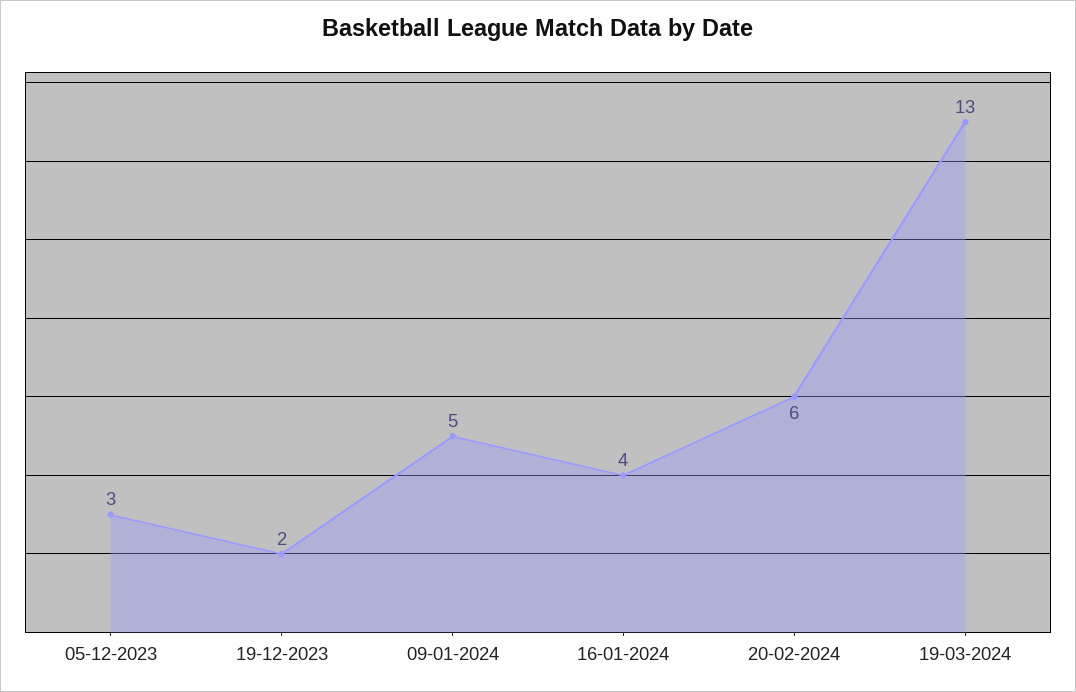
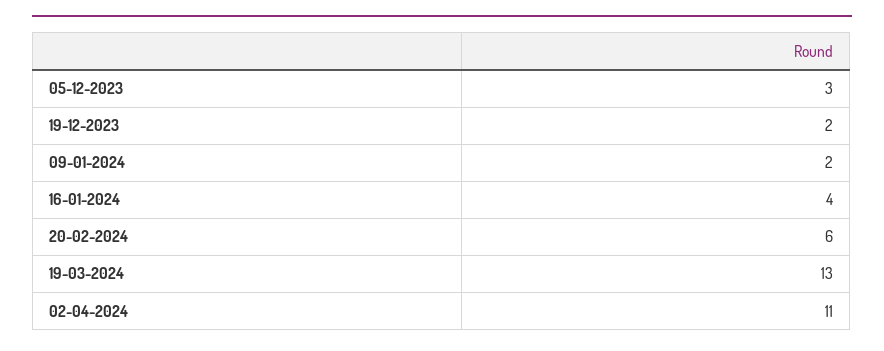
09-01-2024: 5 -> 2
02-04-2024: none -> 11

